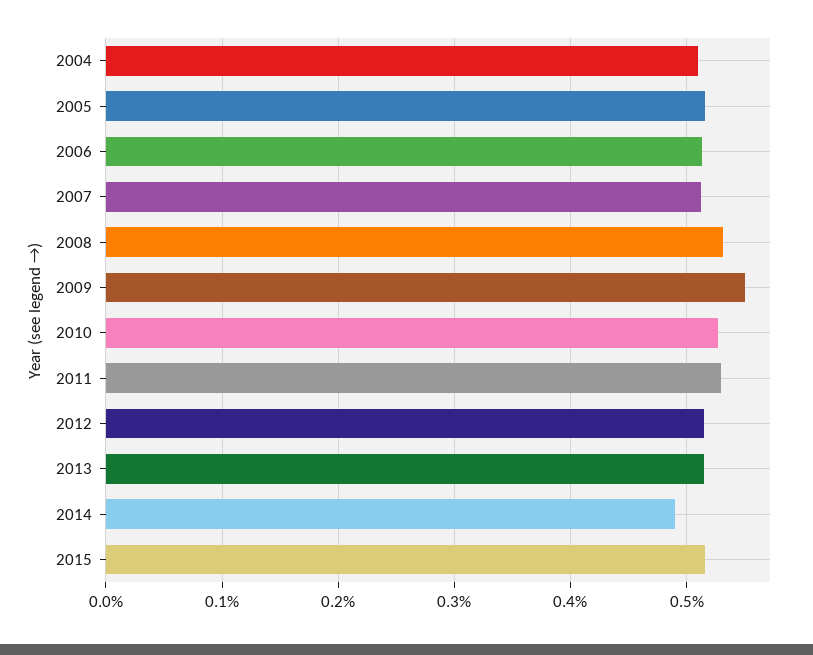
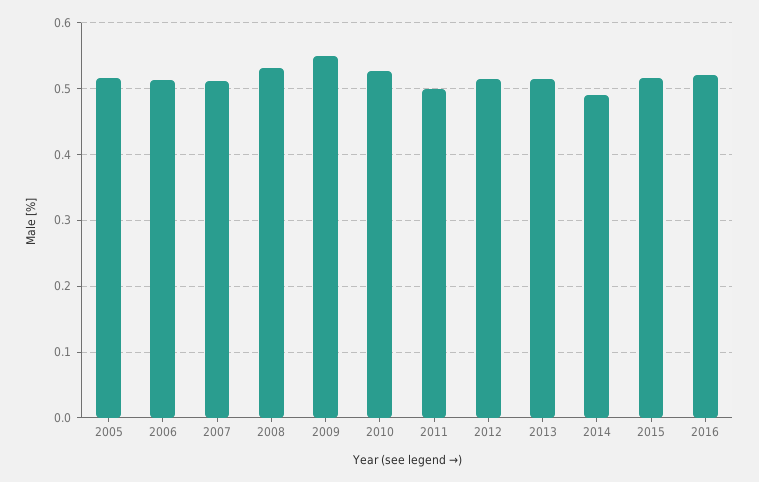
2004: 0.51 -> none
2011: 0.53 -> 0.5
2016: none -> 0.52

